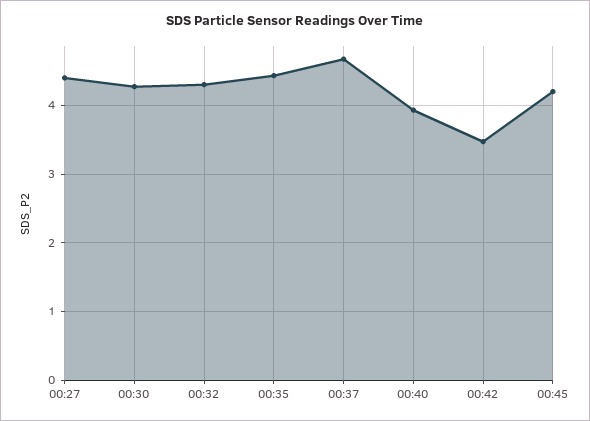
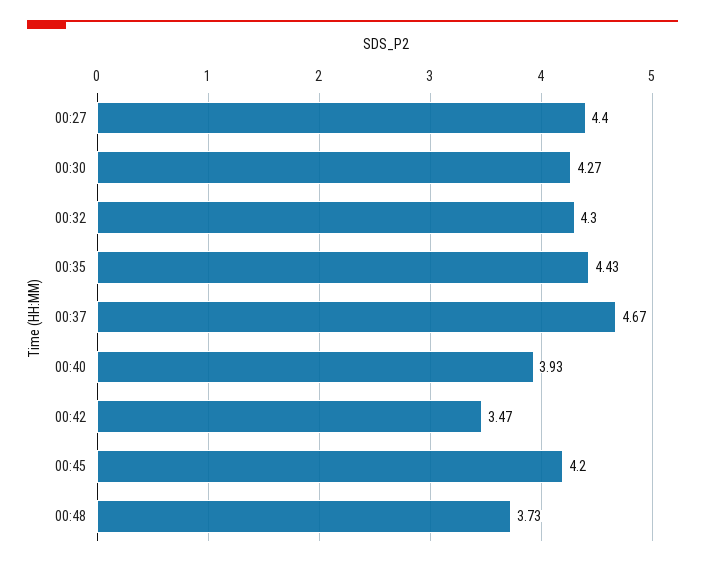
00:48: none -> 3.73

